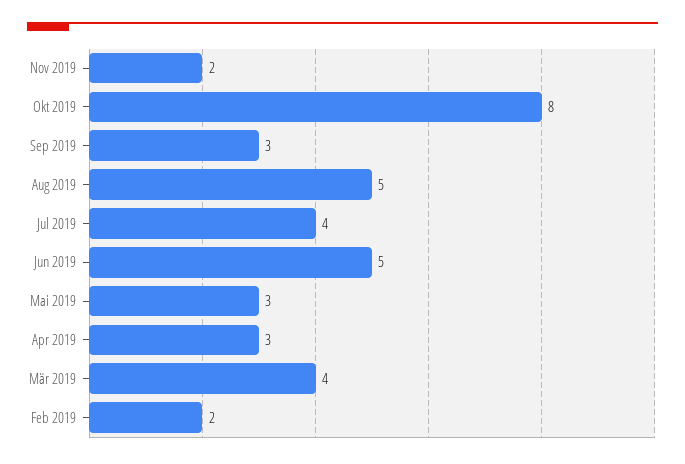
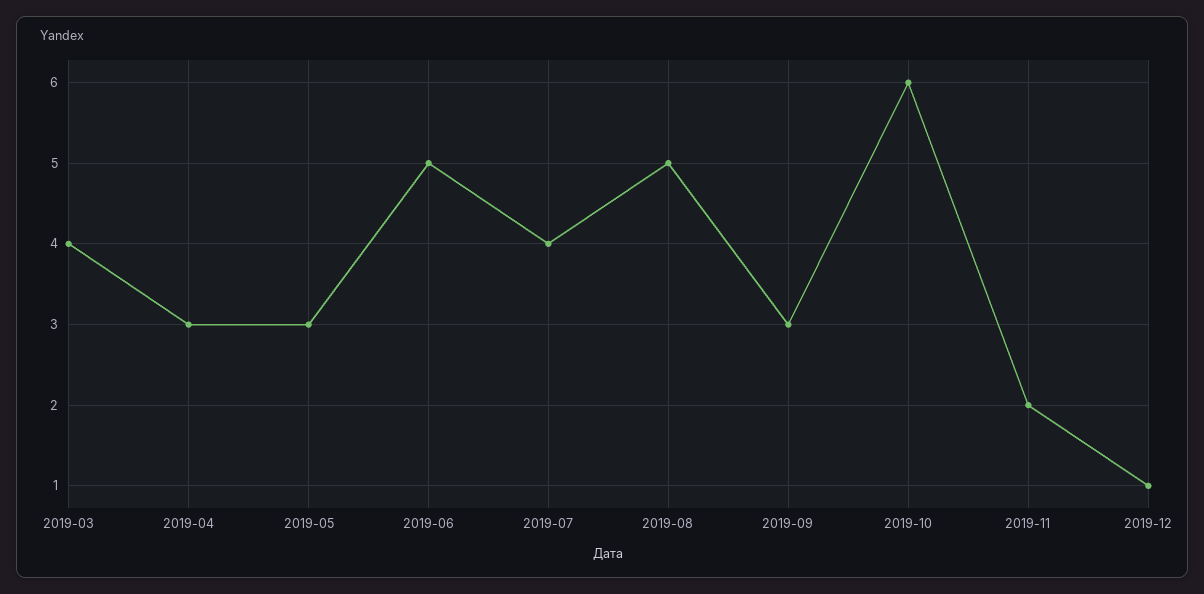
Okt 2019: 8 -> 6
Feb 2019: 2 -> none
2019-12: none -> 1

